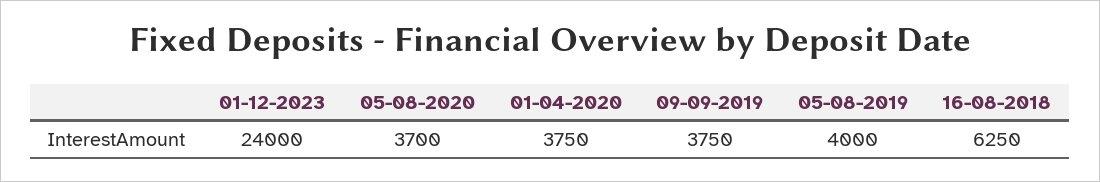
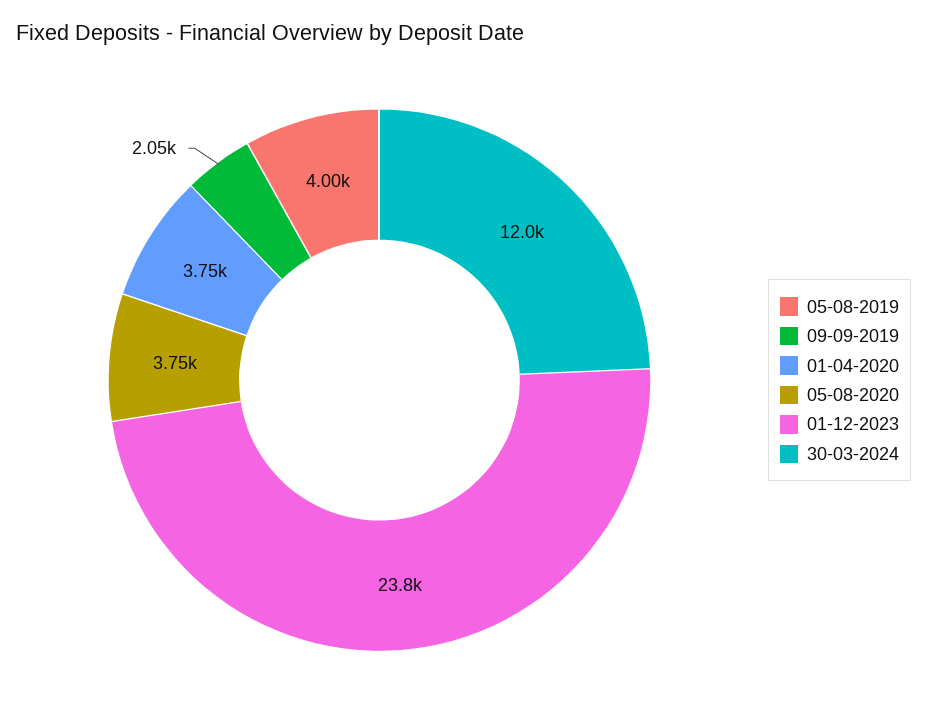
01-12-2023: 24000 -> 23800
05-08-2020: 3700 -> 3750
09-09-2019: 3750 -> 2050
16-08-2018: 6250 -> none
30-03-2024: none -> 12000

